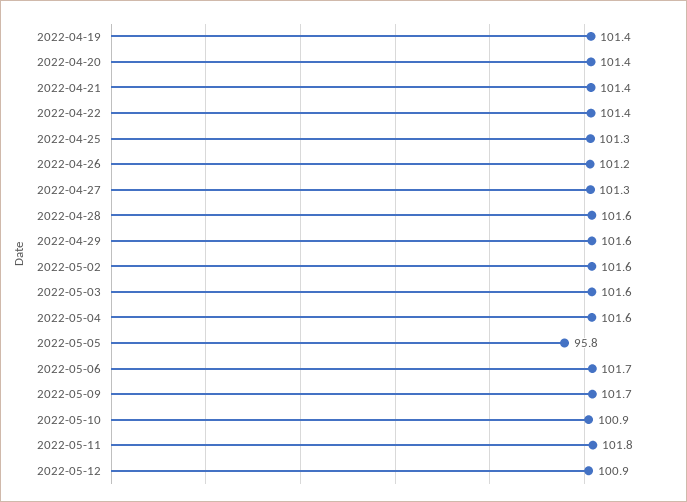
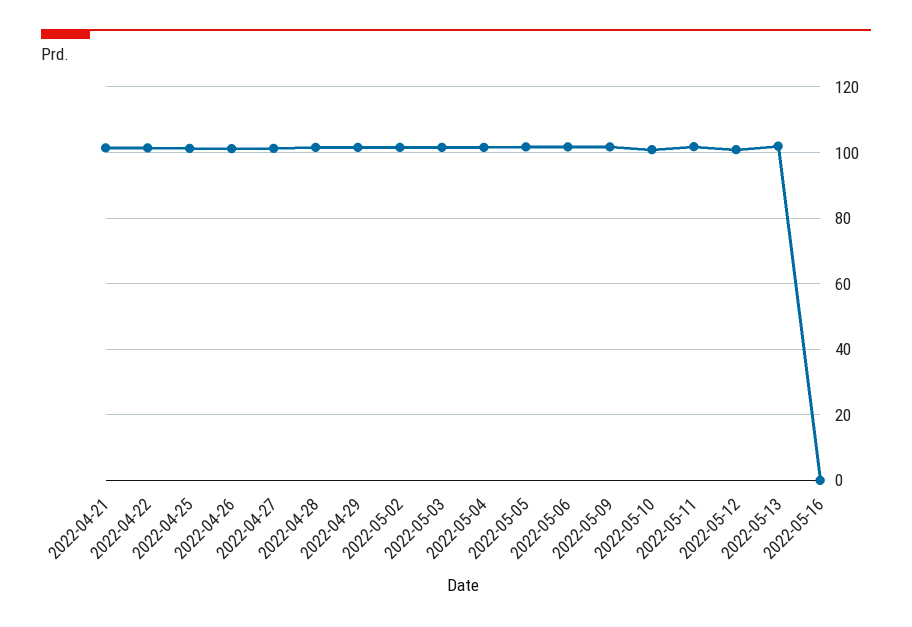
2022-04-19: 101.4 -> none
2022-04-20: 101.4 -> none
2022-05-05: 95.8 -> 102
2022-05-13: none -> 102
2022-05-16: none -> 0

